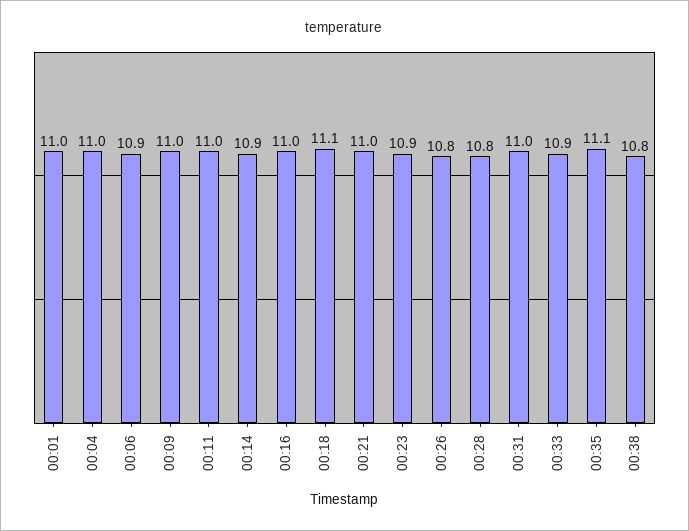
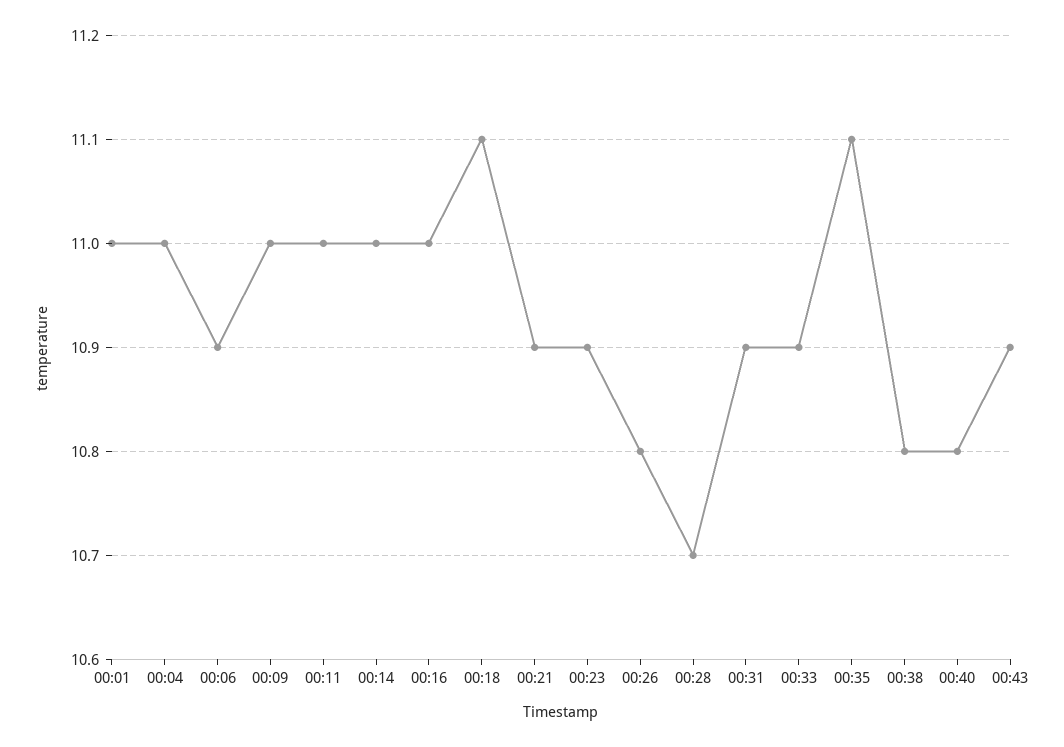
00:14: 10.9 -> 11
00:21: 11 -> 10.9
00:28: 10.8 -> 10.7
00:31: 11 -> 10.9
00:40: none -> 10.8
00:43: none -> 10.9

